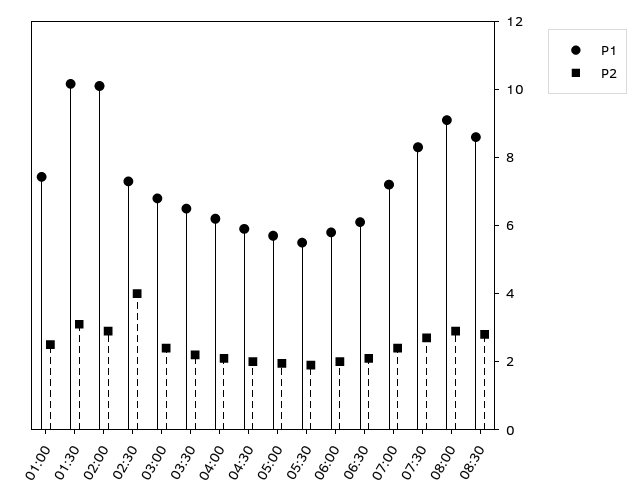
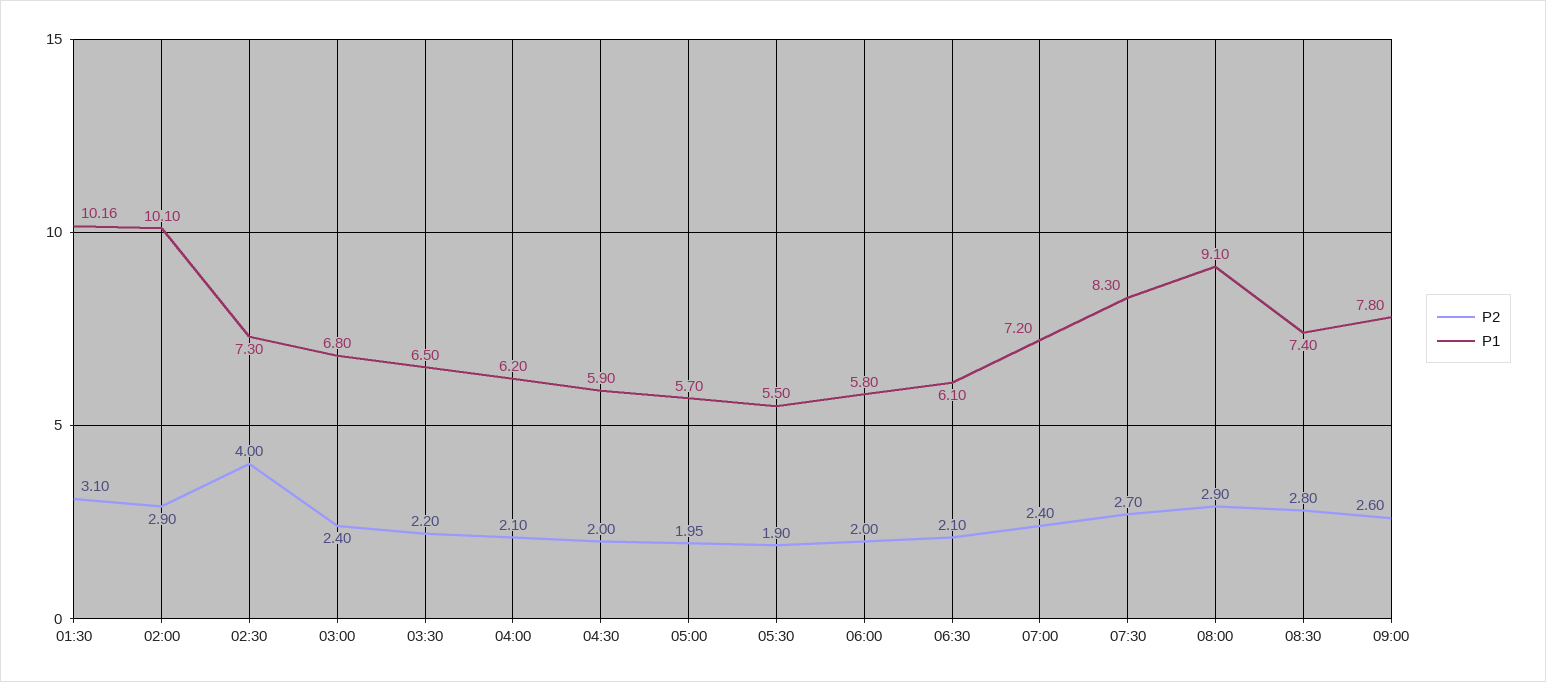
P1, 01:00: 7.5 -> none
P2, 01:00: 2.5 -> none
P1, 08:30: 8.5 -> 7.4
P2, 09:00: none -> 2.6
P1, 09:00: none -> 7.8

